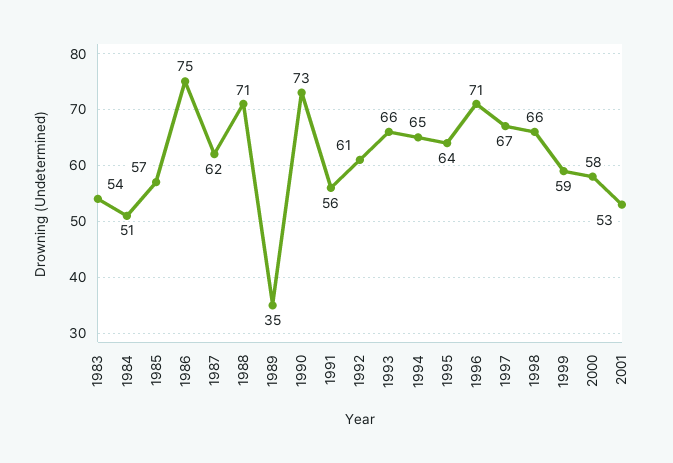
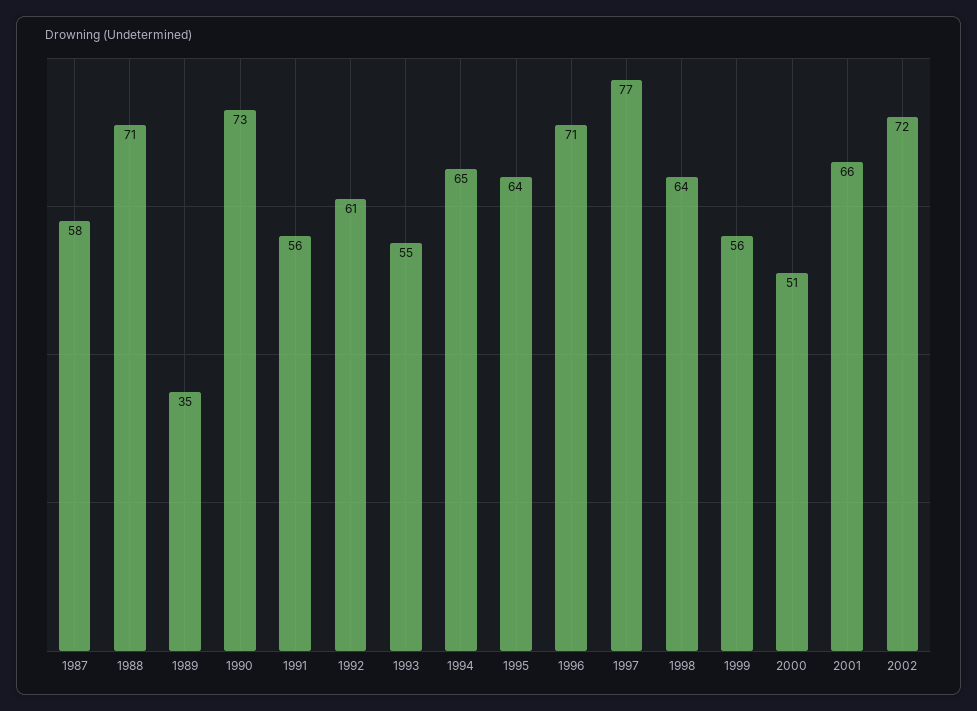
1983: 54 -> none
1984: 51 -> none
1985: 57 -> none
1986: 75 -> none
1987: 62 -> 58
1993: 66 -> 55
1997: 67 -> 77
1998: 66 -> 64
1999: 59 -> 56
2000: 58 -> 51
2001: 53 -> 66
2002: none -> 72

